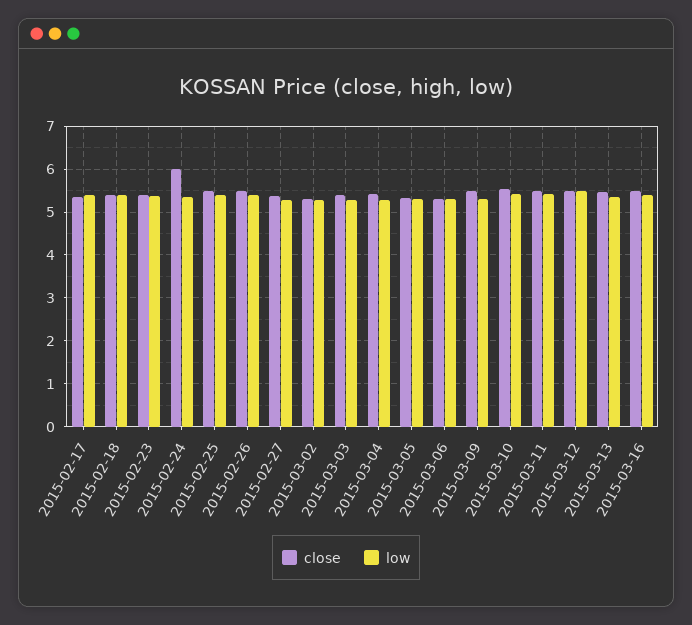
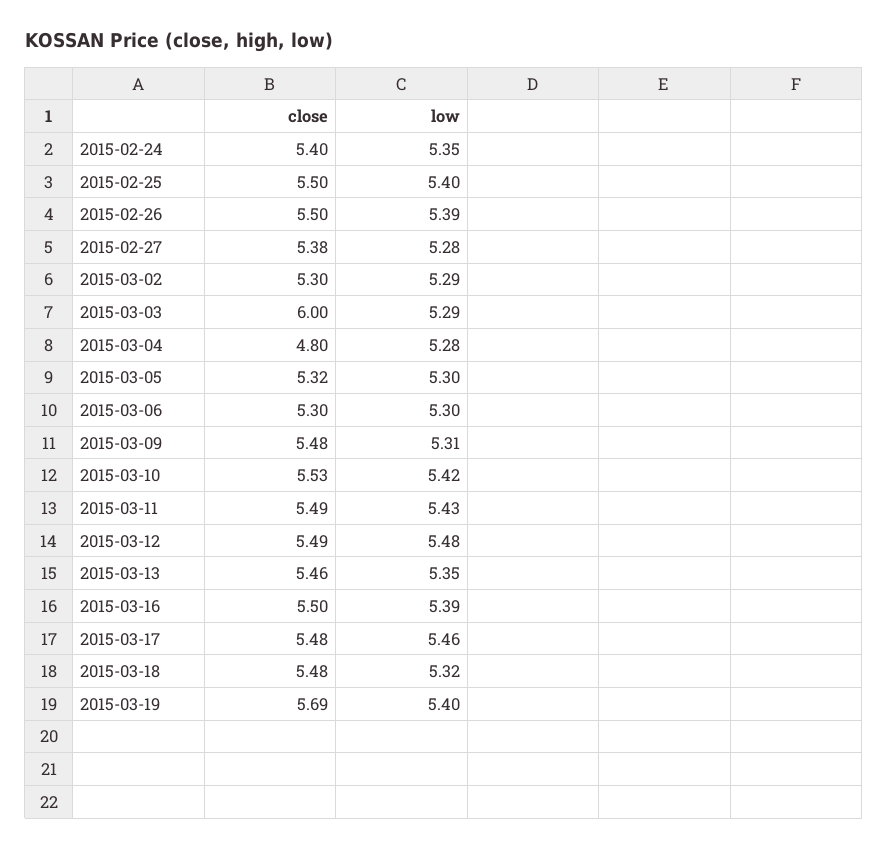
close, 2015-02-17: 5.4 -> none
low, 2015-02-17: 5.4 -> none
close, 2015-02-18: 5.4 -> none
low, 2015-02-18: 5.4 -> none
close, 2015-02-23: 5.4 -> none
low, 2015-02-23: 5.4 -> none
close, 2015-02-24: 6 -> 5.4
close, 2015-03-03: 5.4 -> 6
close, 2015-03-04: 5.4 -> 4.8
close, 2015-03-17: none -> 5.48
low, 2015-03-17: none -> 5.46
close, 2015-03-18: none -> 5.48
low, 2015-03-18: none -> 5.32
close, 2015-03-19: none -> 5.69
low, 2015-03-19: none -> 5.4

